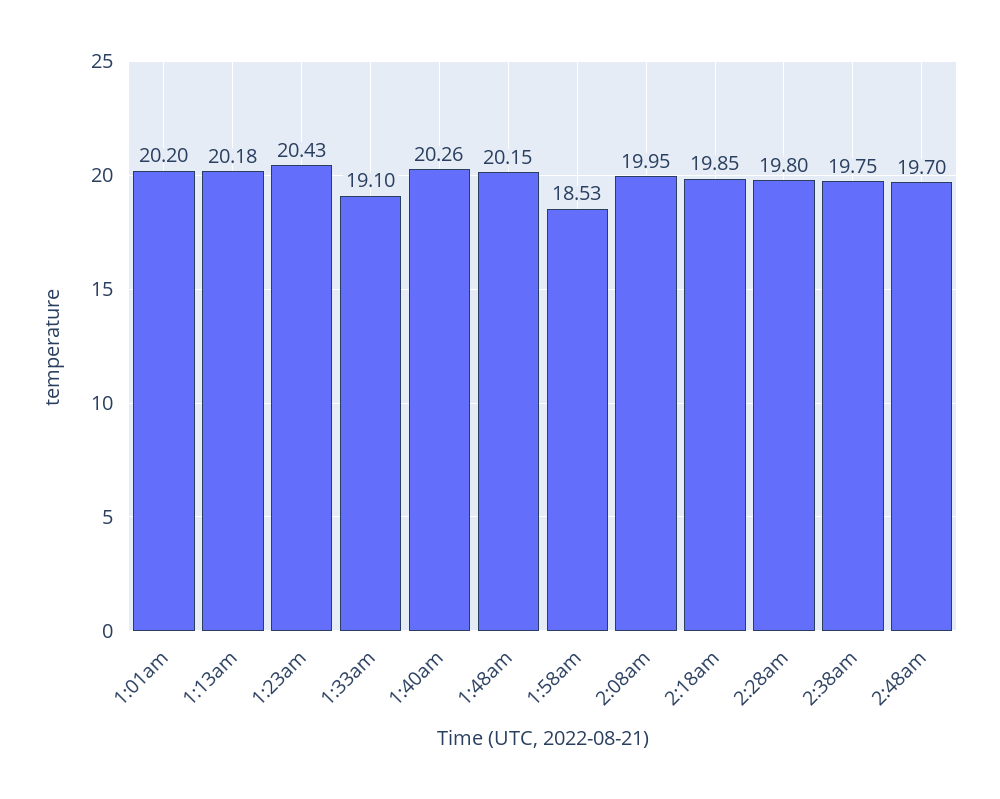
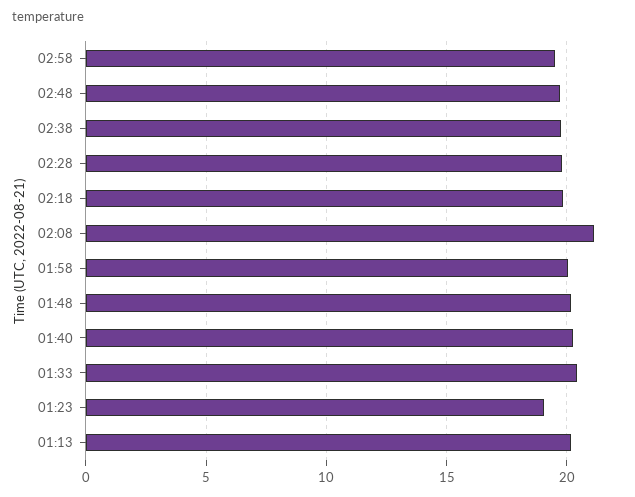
1:01am: 20.2 -> none
1:23am: 20.43 -> 19
1:33am: 19.1 -> 20.5
1:58am: 18.53 -> 20
2:08am: 19.95 -> 21
02:58: none -> 19.5

